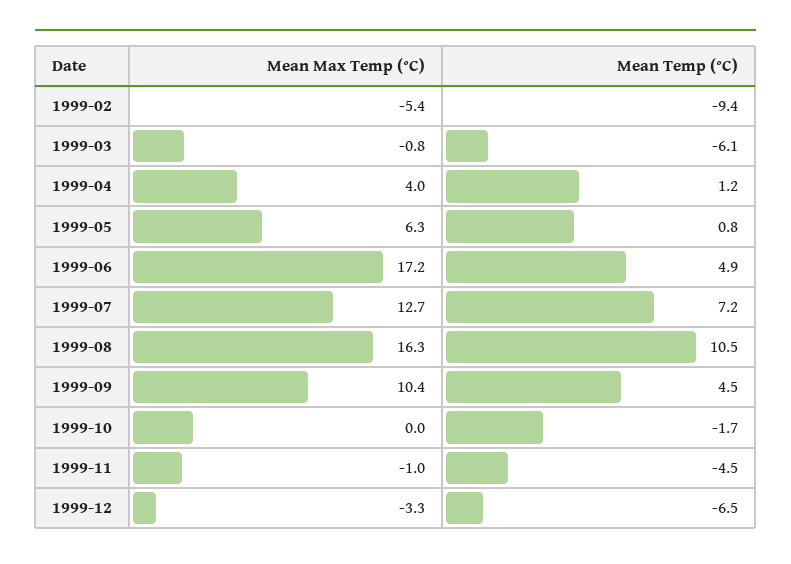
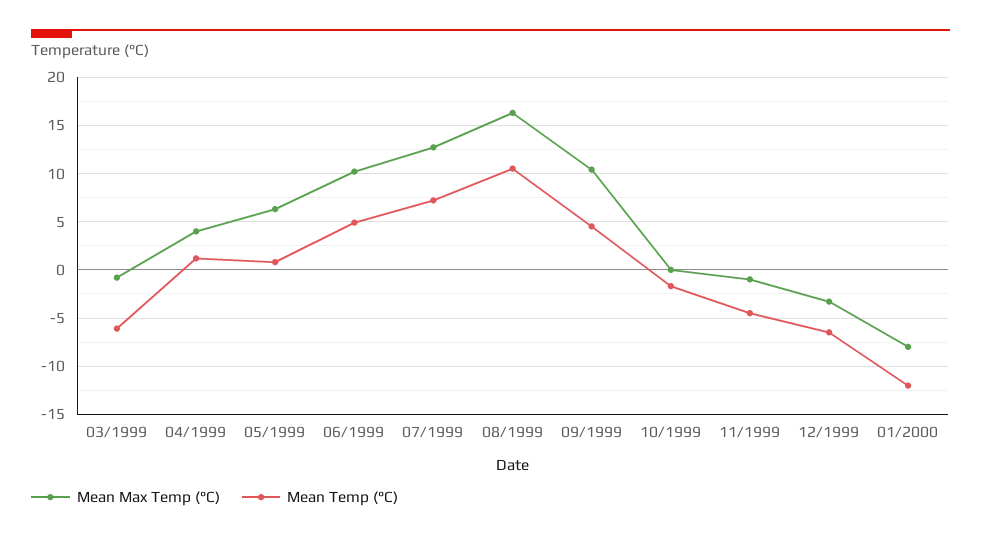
Mean Max Temp (°C), 1999-02: -5.4 -> none
Mean Temp (°C), 1999-02: -9.4 -> none
Mean Max Temp (°C), 1999-06: 17.2 -> 10
Mean Max Temp (°C), 01/2000: none -> -8
Mean Temp (°C), 01/2000: none -> -12

